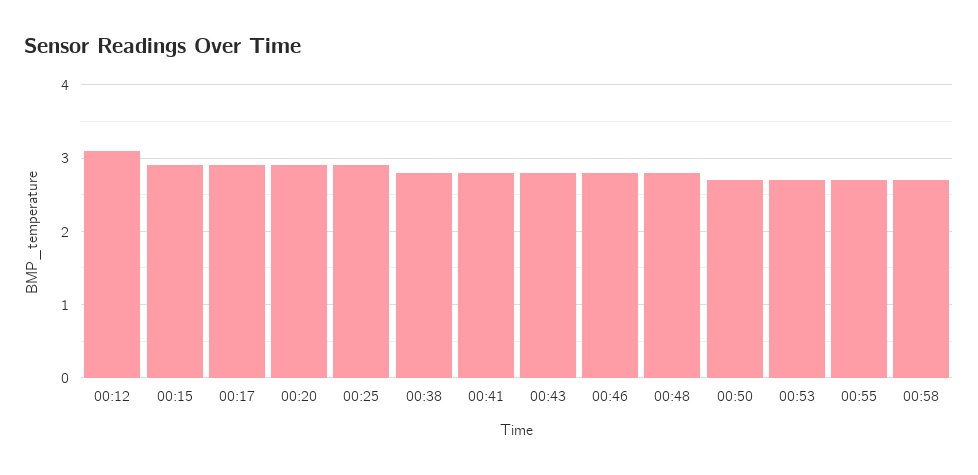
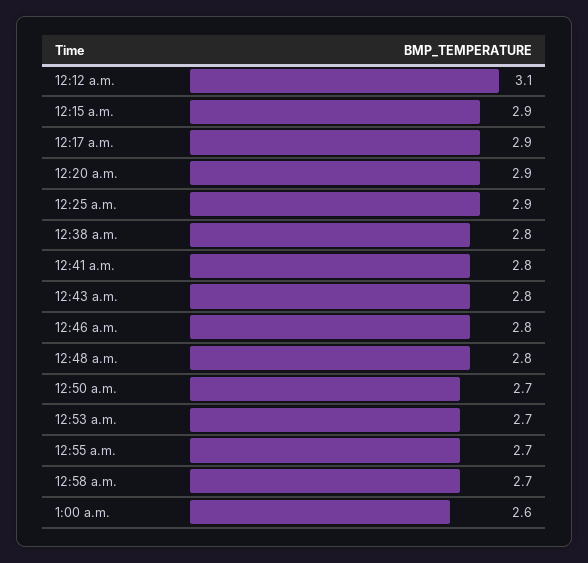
1:00 a.m.: none -> 2.6

